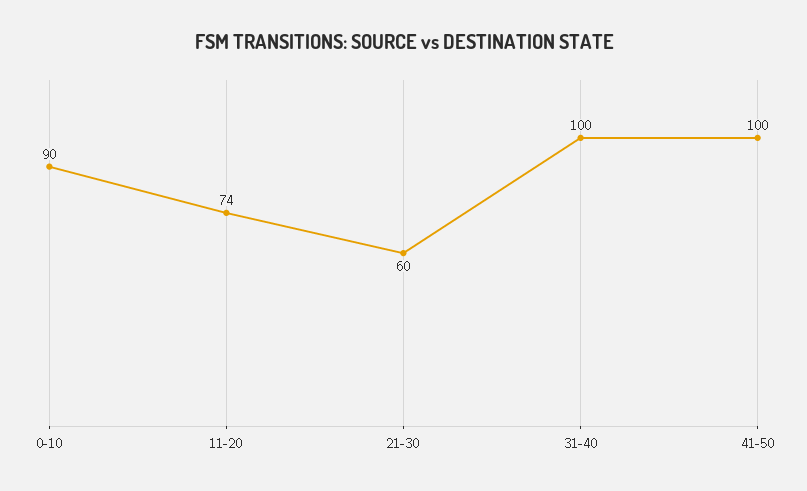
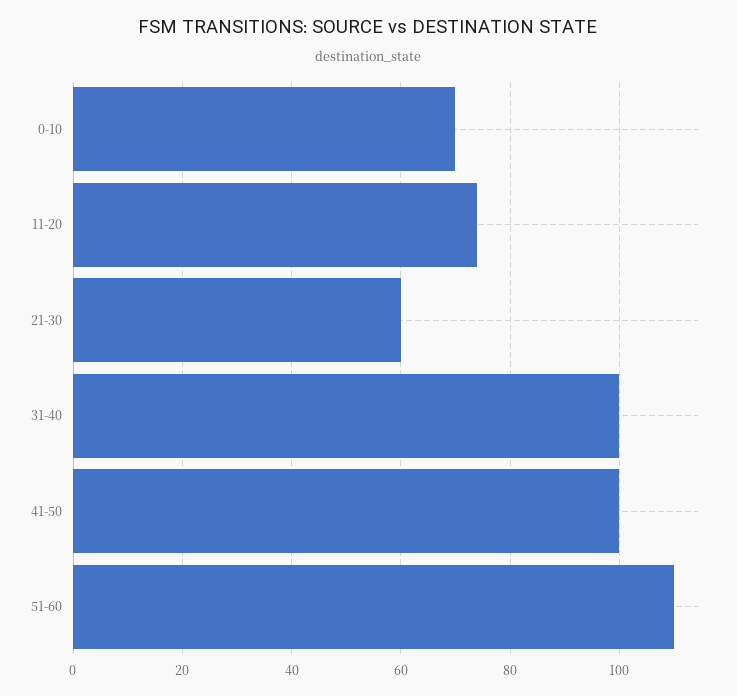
0-10: 90 -> 70
51-60: none -> 110

